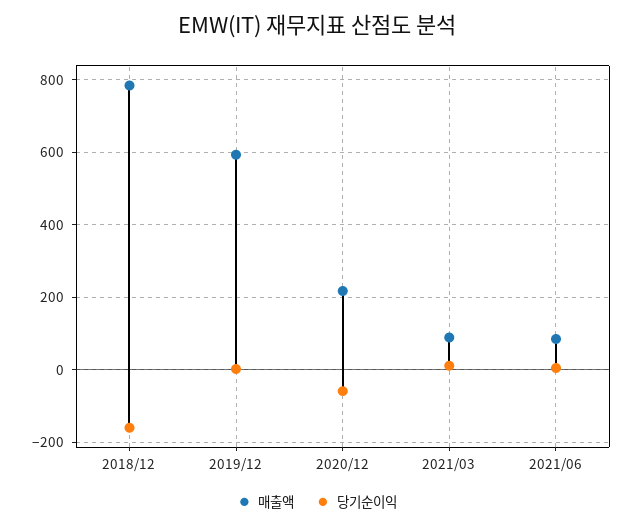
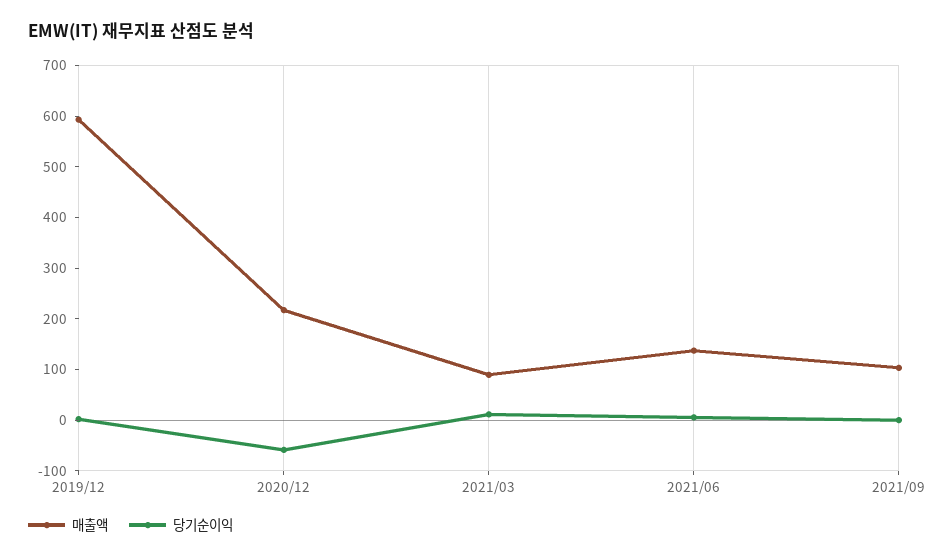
매출액, 2018/12: 780 -> none
당기순이익, 2018/12: -160 -> none
매출액, 2021/06: 80 -> 140
매출액, 2021/09: none -> 100
당기순이익, 2021/09: none -> 0

